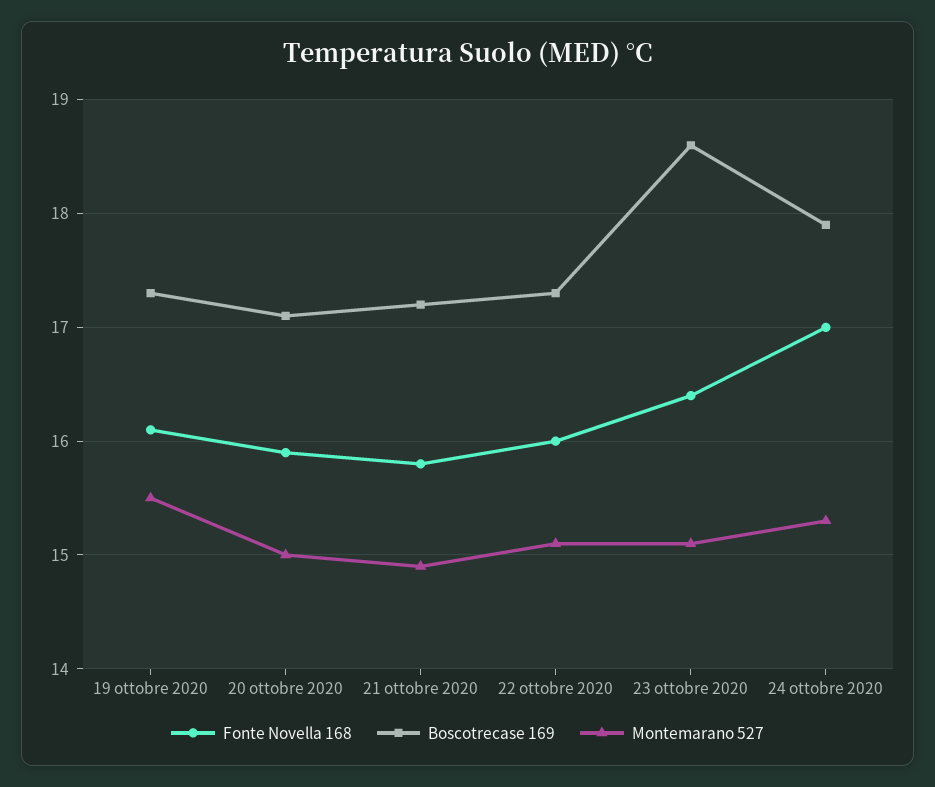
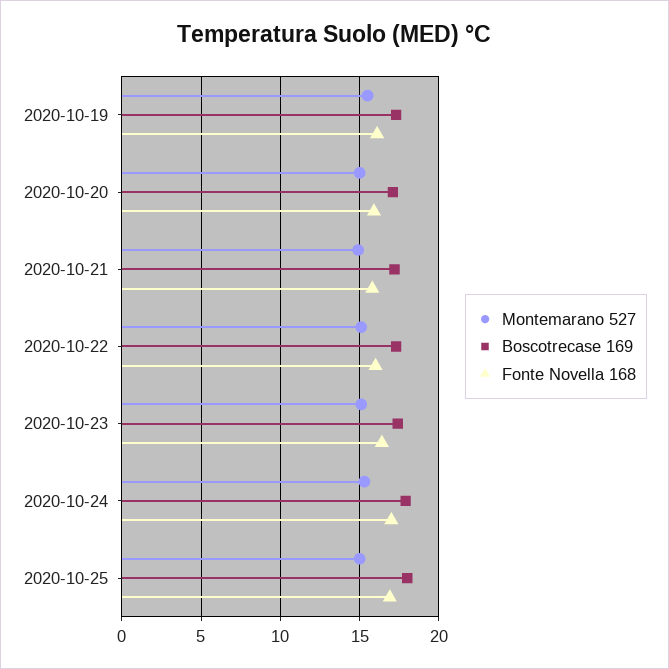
Boscotrecase 169, 23 ottobre 2020: 18.6 -> 17.5
Montemarano 527, 2020-10-25: none -> 15
Boscotrecase 169, 2020-10-25: none -> 18
Fonte Novella 168, 2020-10-25: none -> 17

